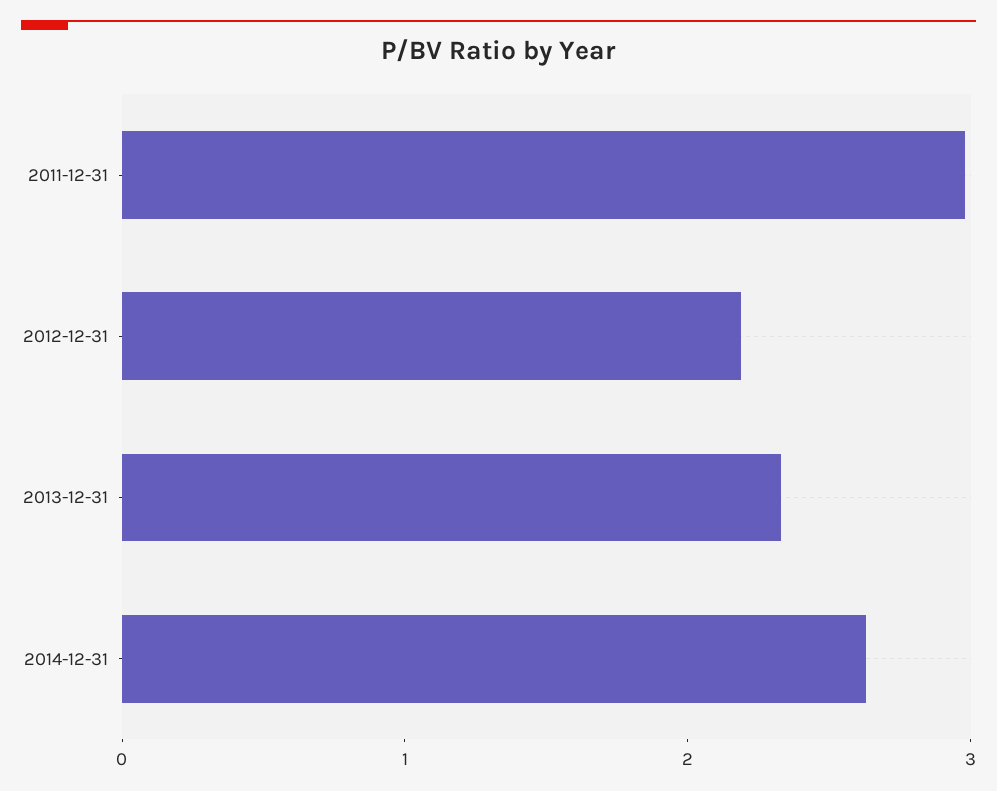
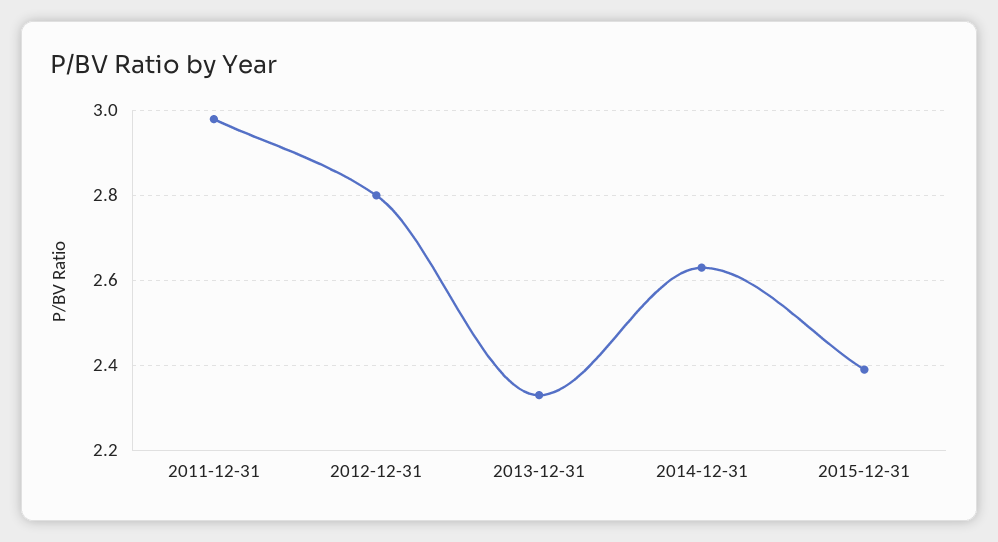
2012-12-31: 2.2 -> 2.8
2015-12-31: none -> 2.4

